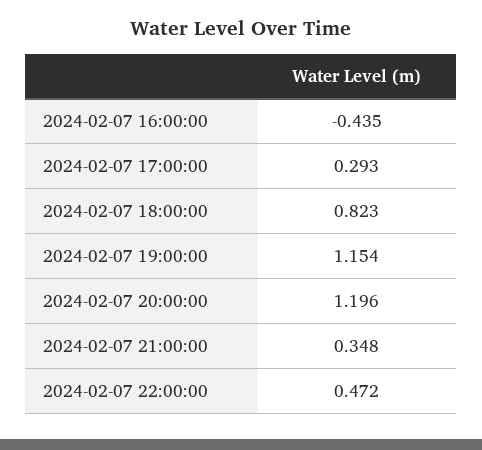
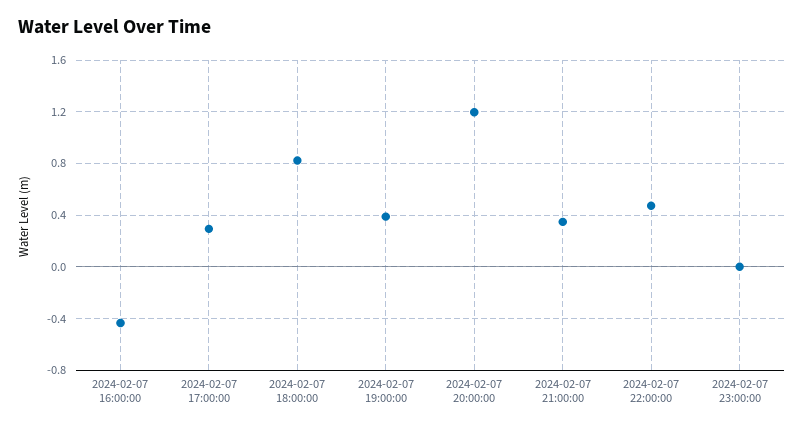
2024-02-07 19:00:00: 1.154 -> 0.4
2024-02-07 23:00:00: none -> 0

